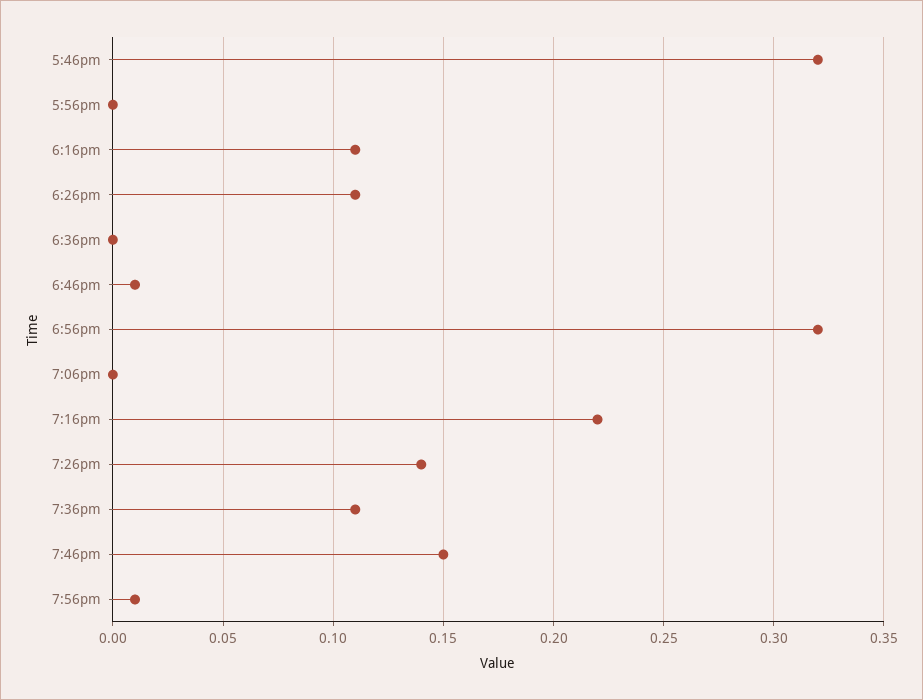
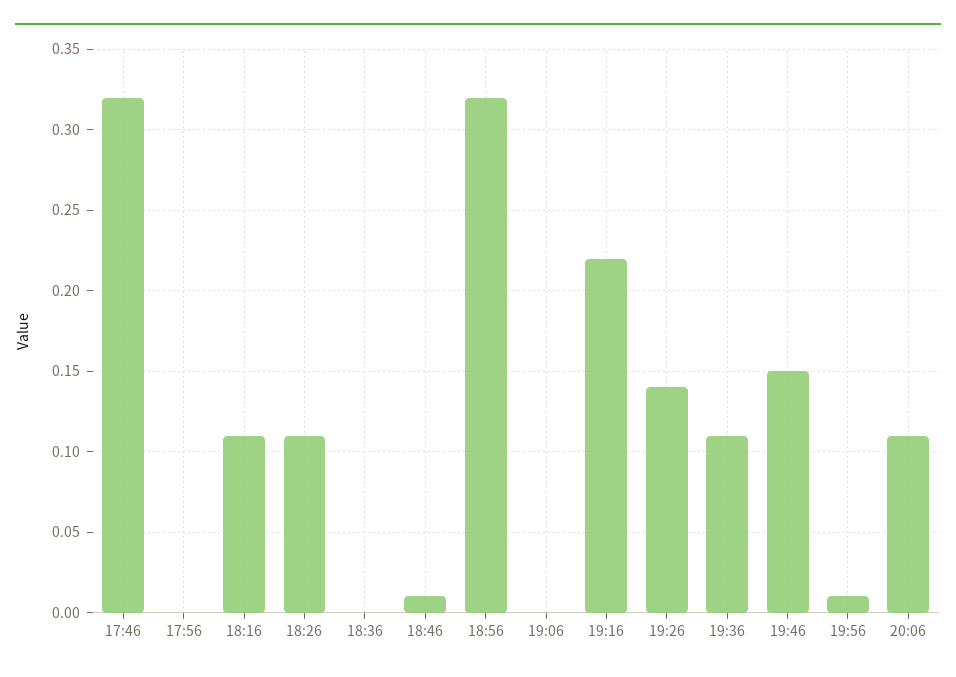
20:06: none -> 0.11

